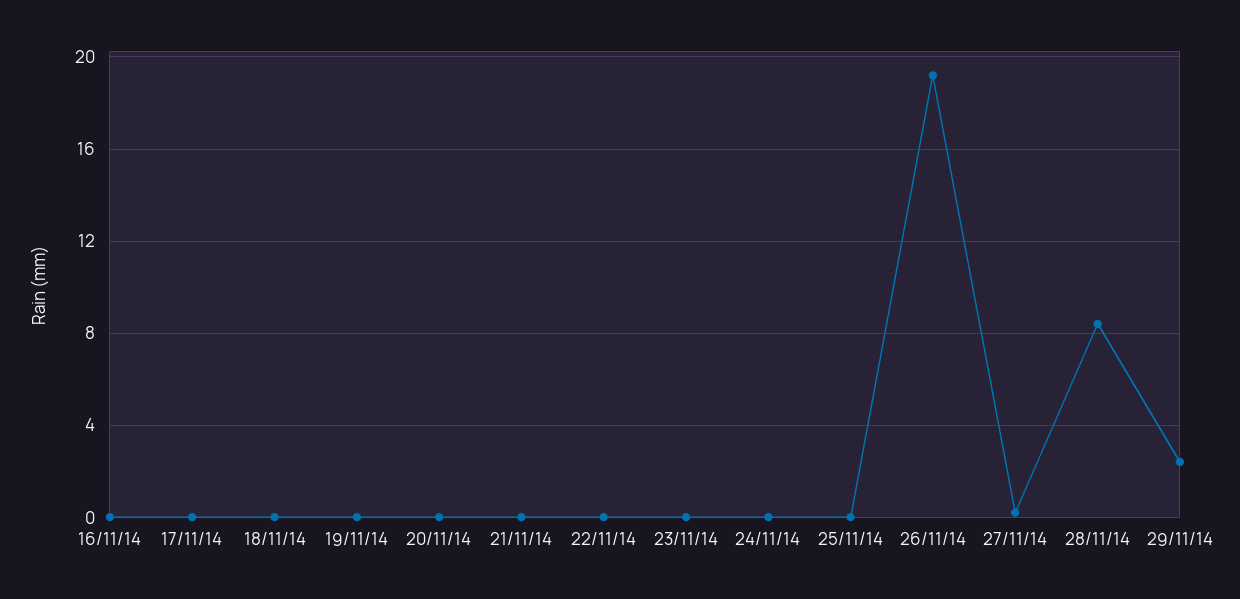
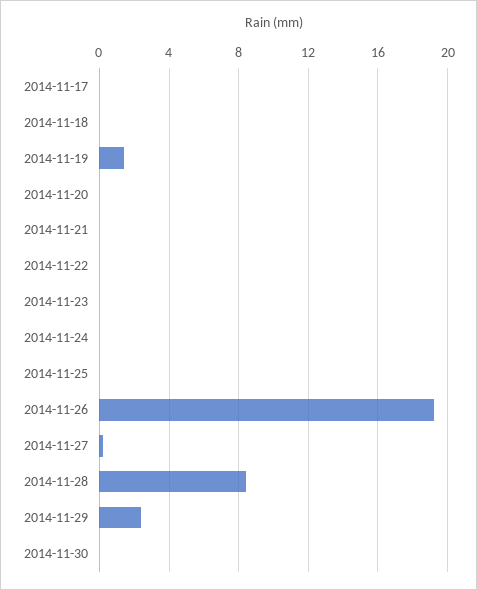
16/11/14: 0 -> none
19/11/14: 0 -> 1.5
2014-11-30: none -> 0

